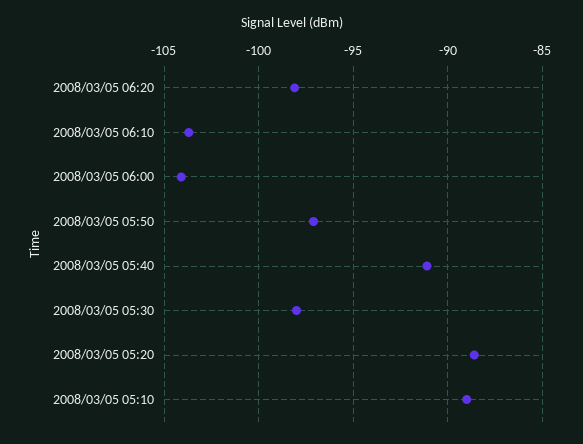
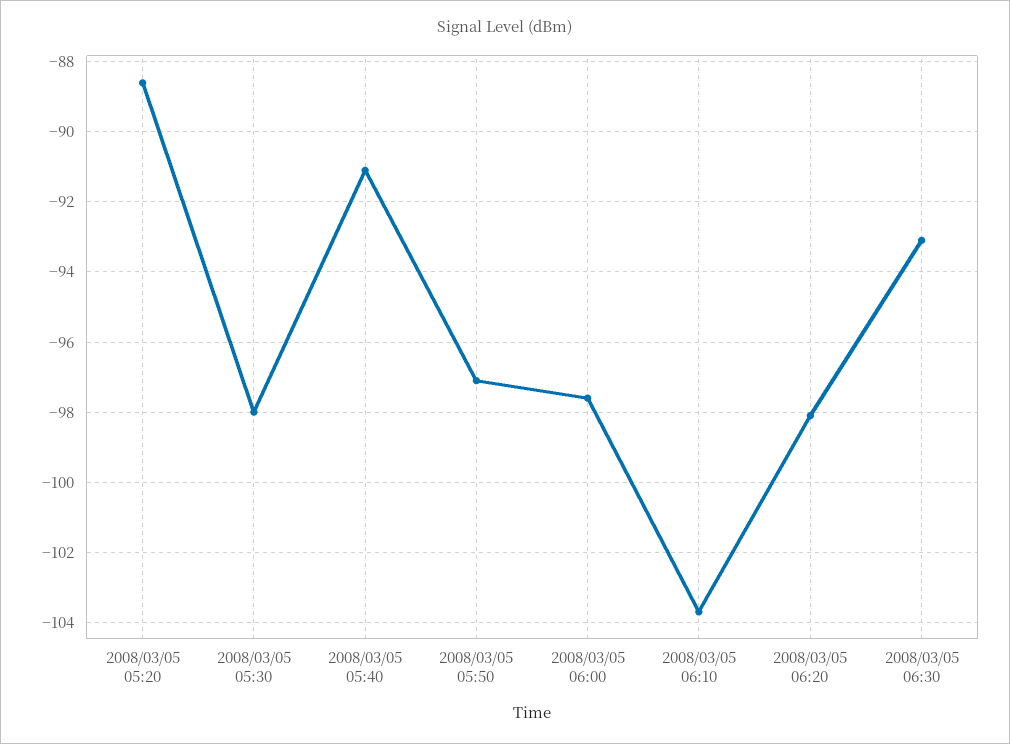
2008/03/05 06:00: -104 -> -97.5
2008/03/05 05:10: -89 -> none
2008/03/05 06:30: none -> -93

